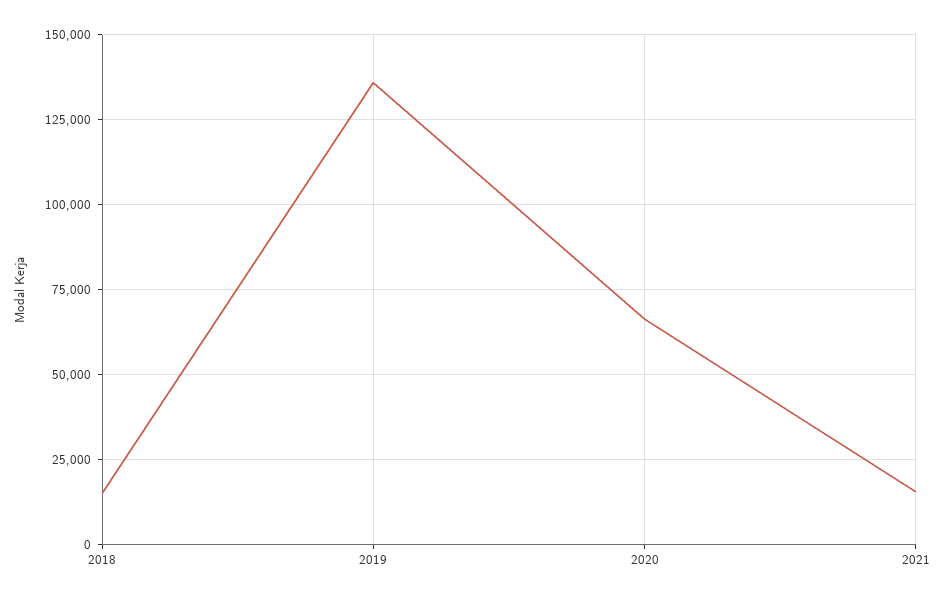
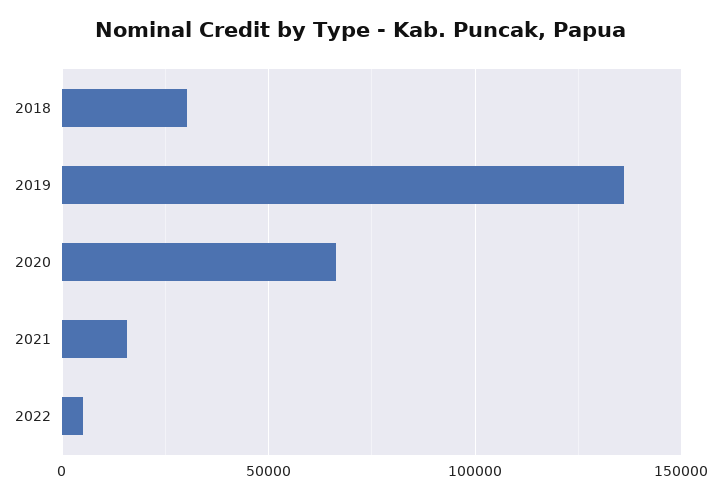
2018: 15000 -> 30000
2022: none -> 5000

